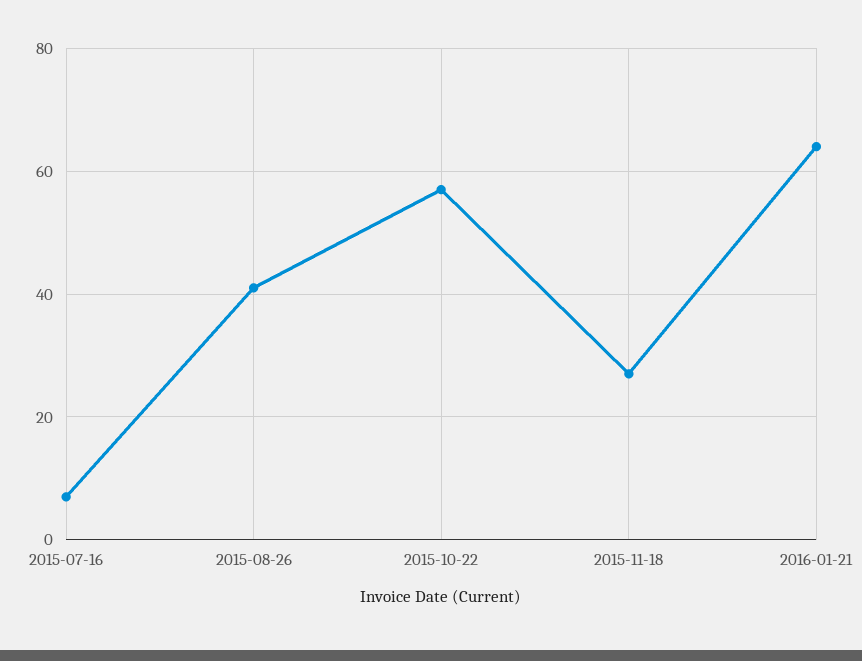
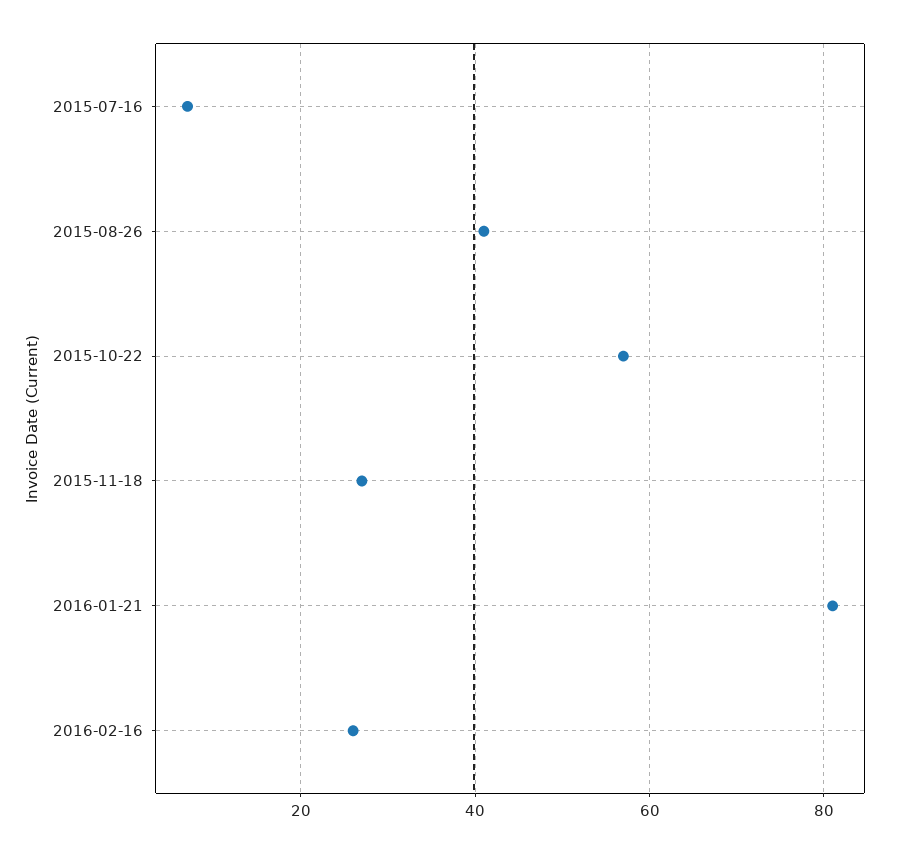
2016-01-21: 65 -> 80
2016-02-16: none -> 25

